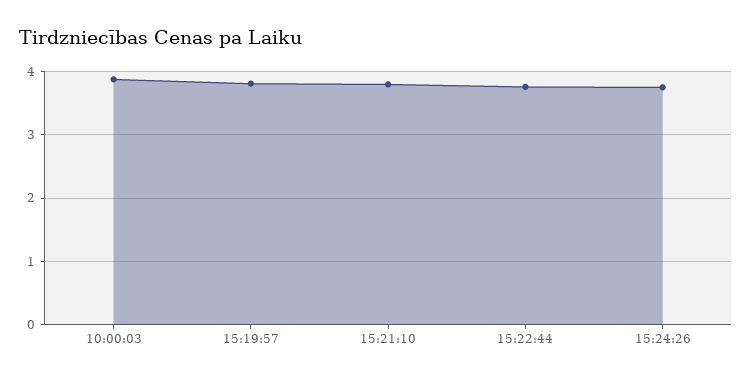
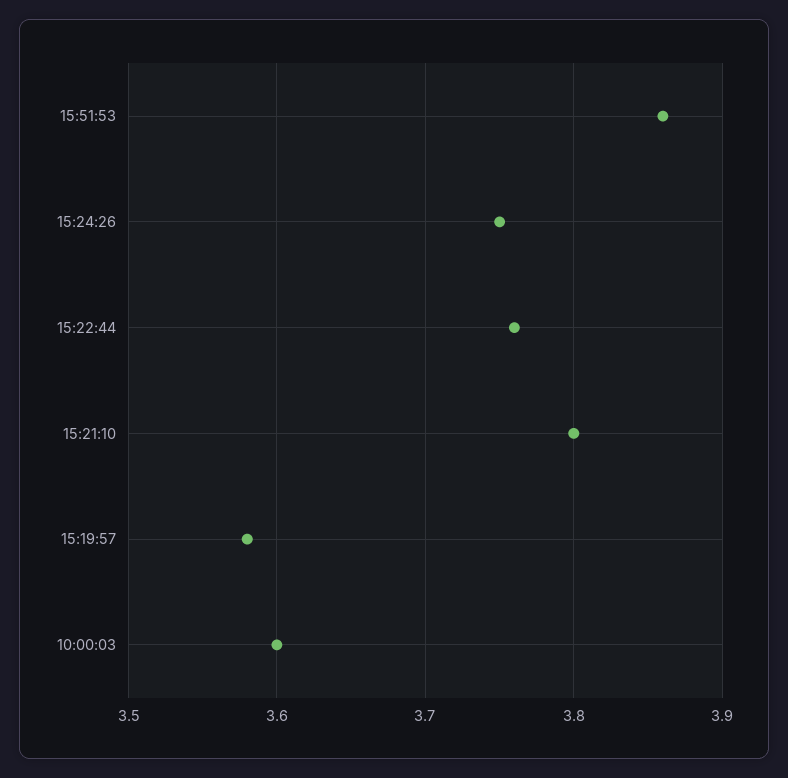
10:00:03: 3.9 -> 3.6
15:19:57: 3.8 -> 3.58
15:51:53: none -> 3.86

